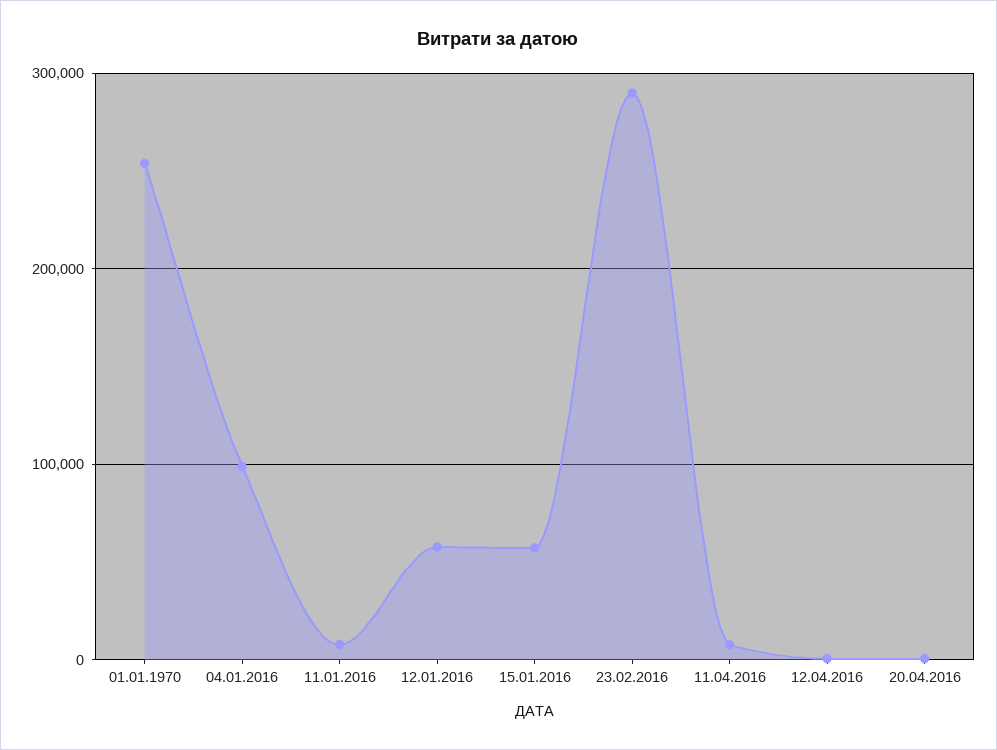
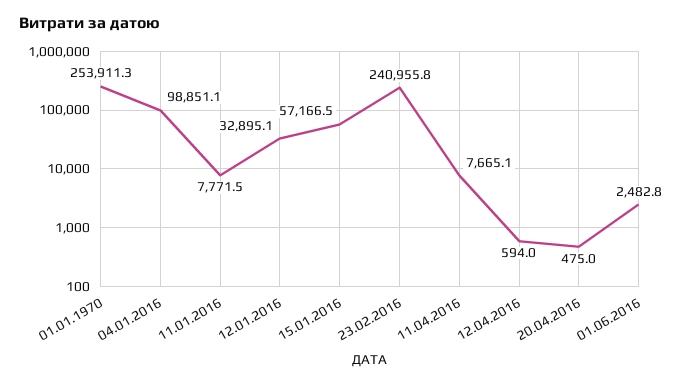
12.01.2016: 60000 -> 32895.1
23.02.2016: 290000 -> 240955.8
01.06.2016: none -> 2482.8

